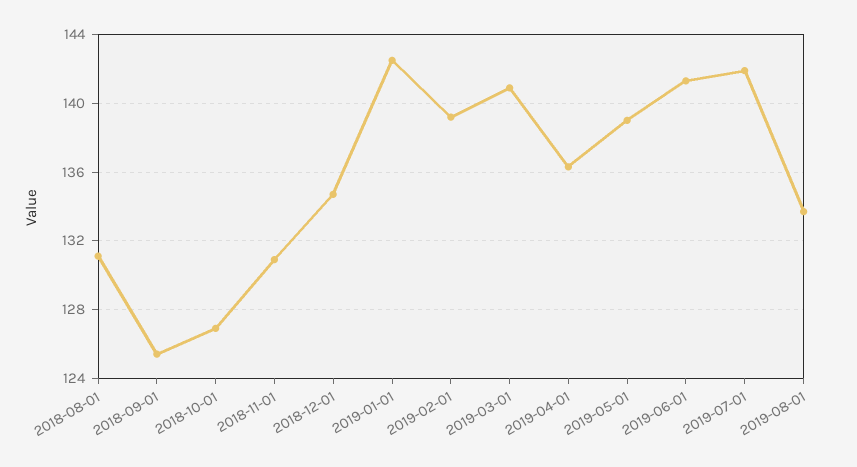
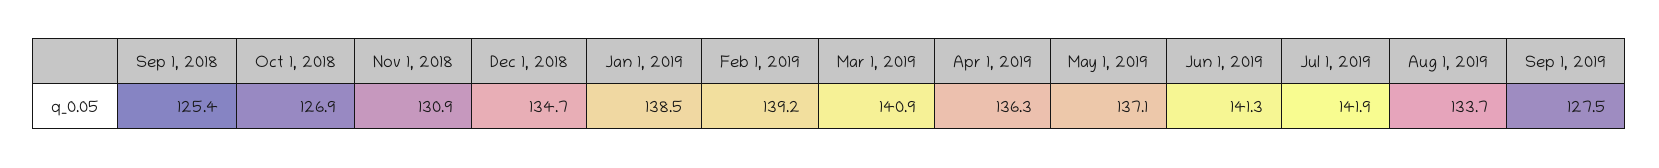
2018-08-01: 131 -> none
2019-01-01: 142.5 -> 138.5
2019-05-01: 139 -> 137.1
Sep 1, 2019: none -> 127.5

